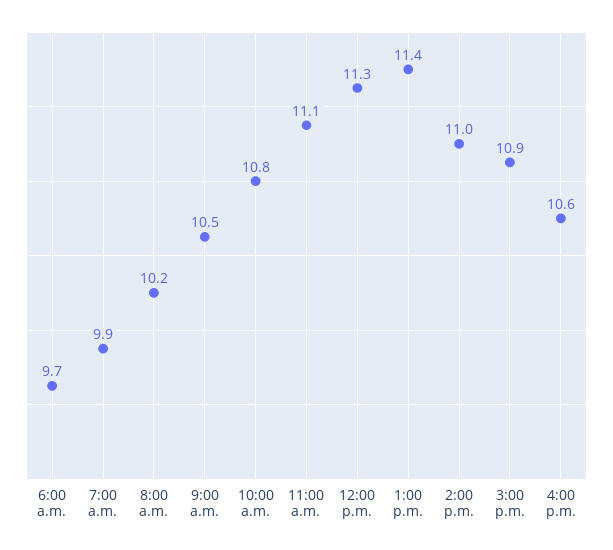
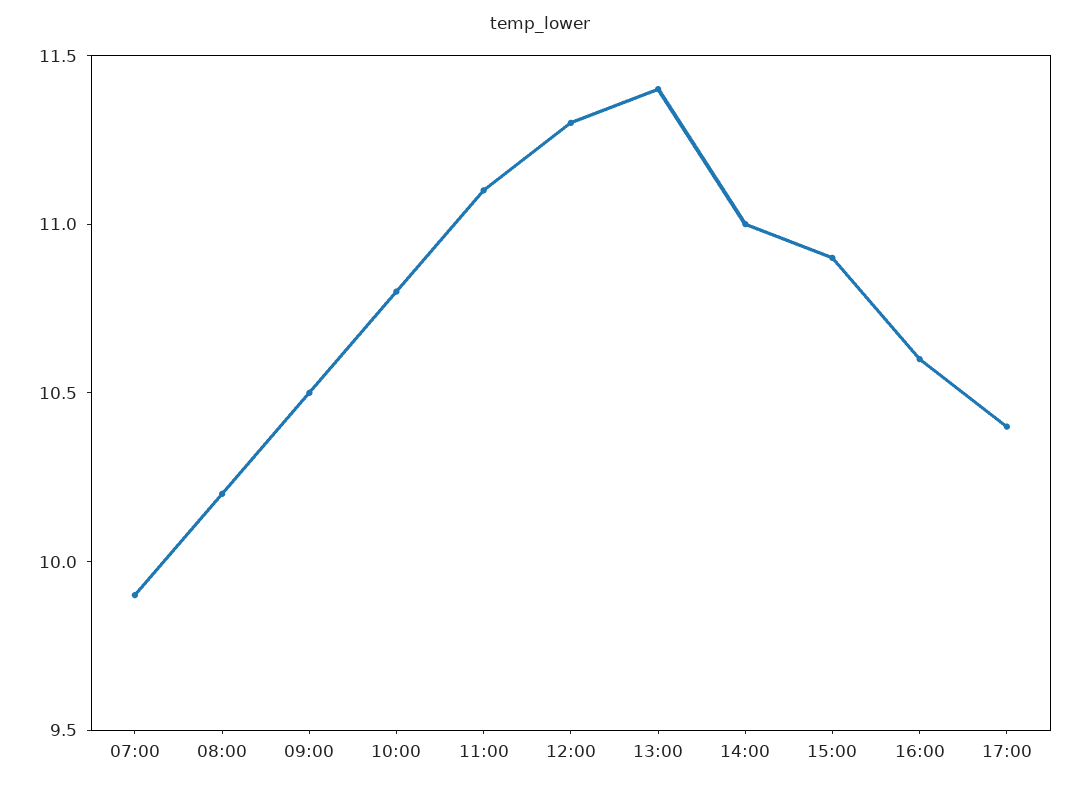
6:00 a.m.: 9.7 -> none
17:00: none -> 10.4

